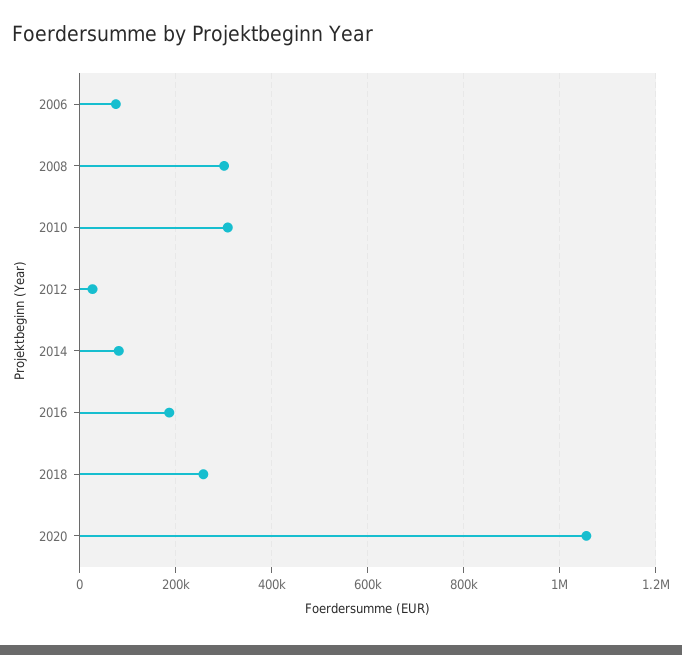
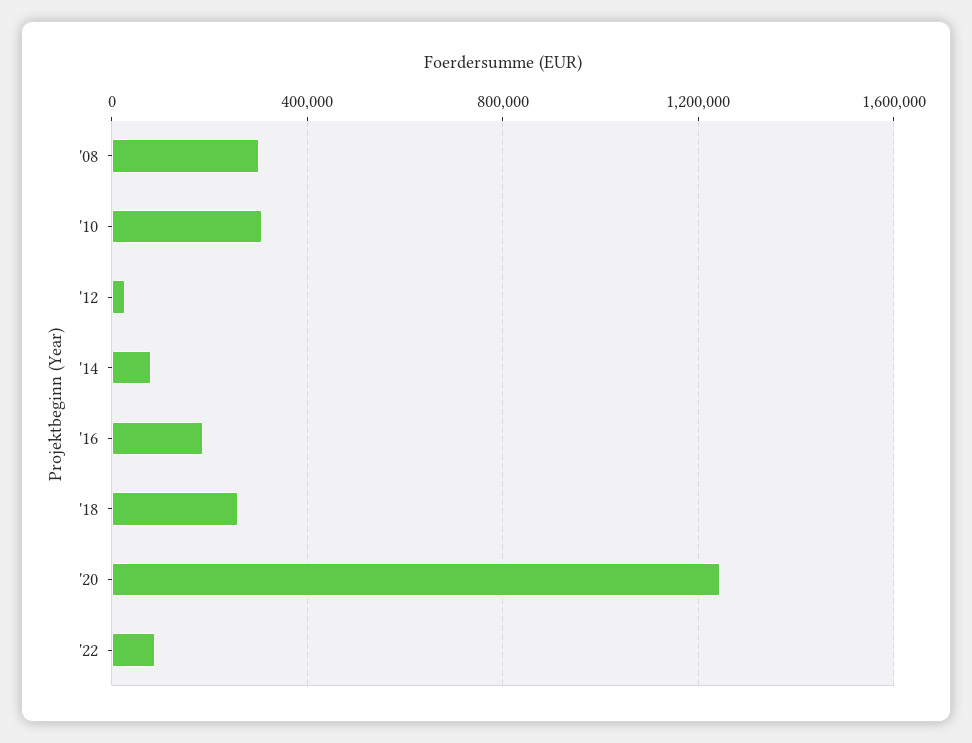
2006: 80000 -> none
2020: 1060000 -> 1250000
'22: none -> 100000

